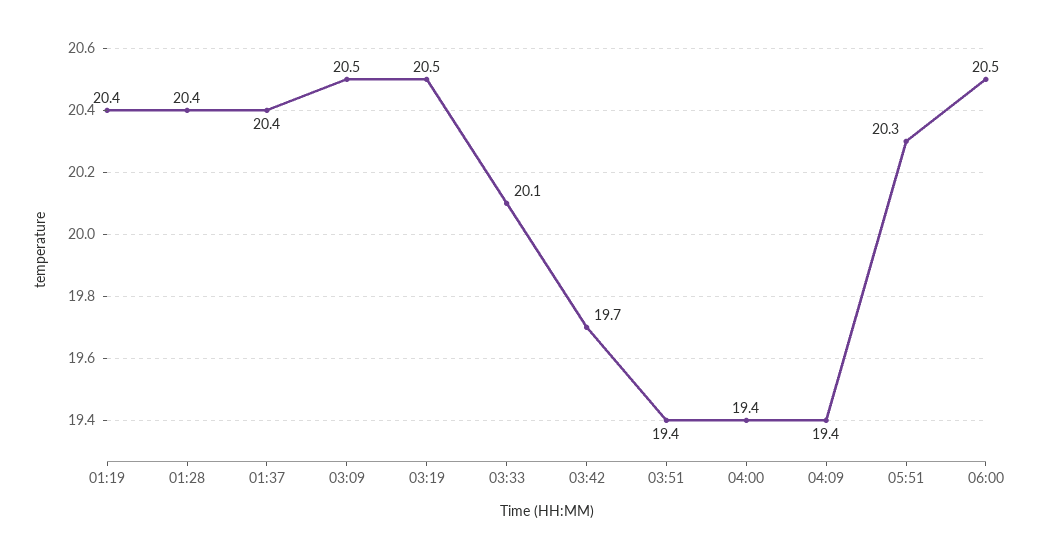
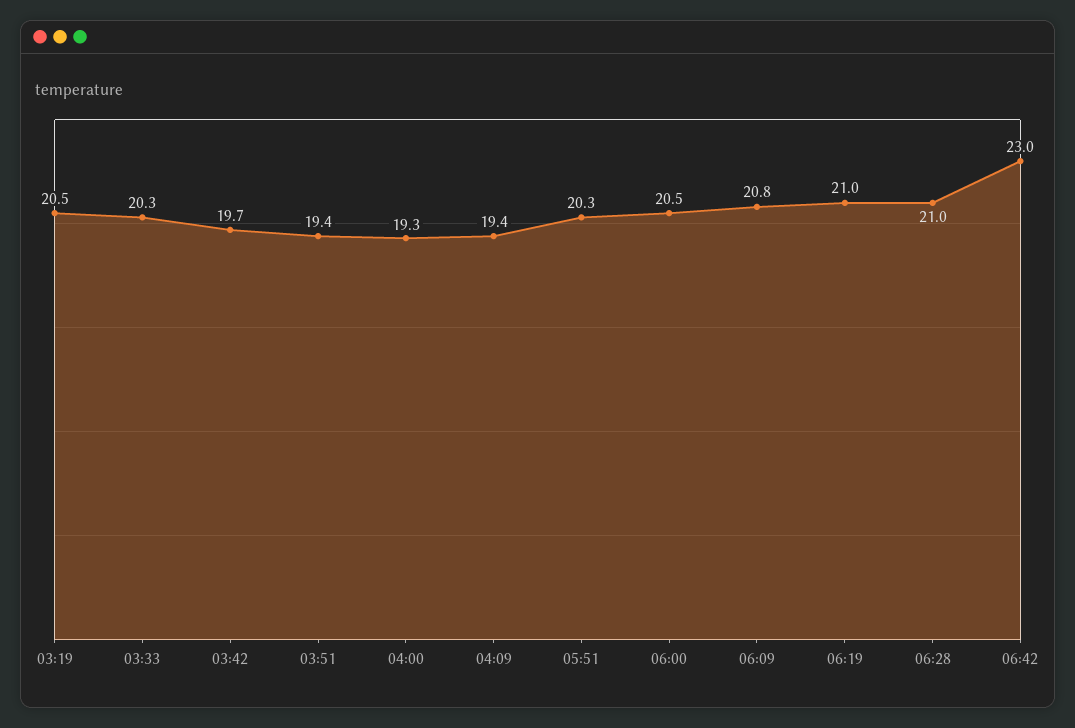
01:19: 20.4 -> none
01:28: 20.4 -> none
01:37: 20.4 -> none
03:09: 20.5 -> none
03:33: 20.1 -> 20.3
04:00: 19.4 -> 19.3
06:09: none -> 20.8
06:19: none -> 21
06:28: none -> 21
06:42: none -> 23

